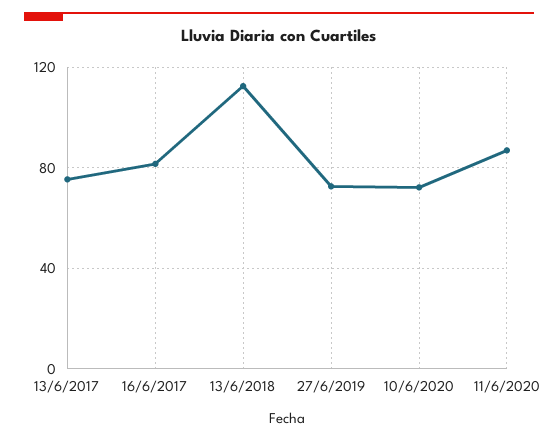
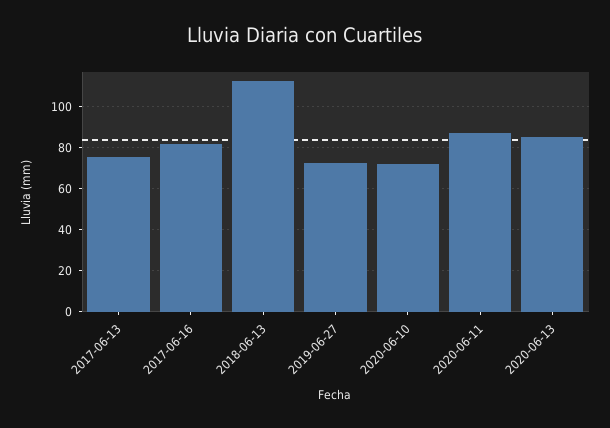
2020-06-13: none -> 85

